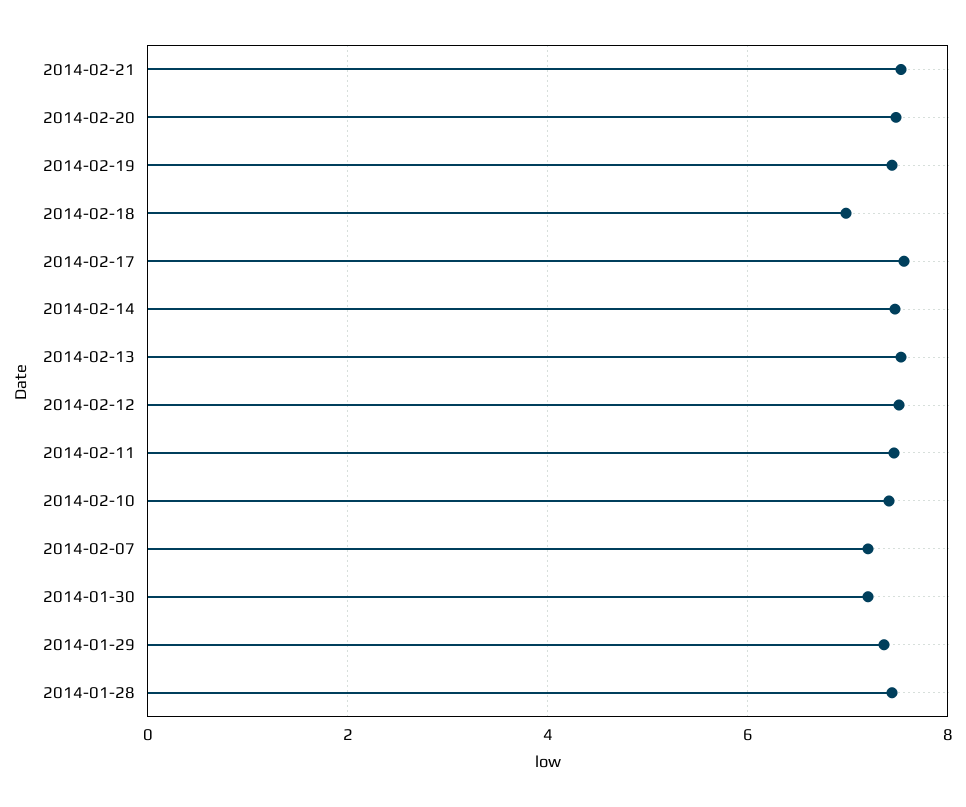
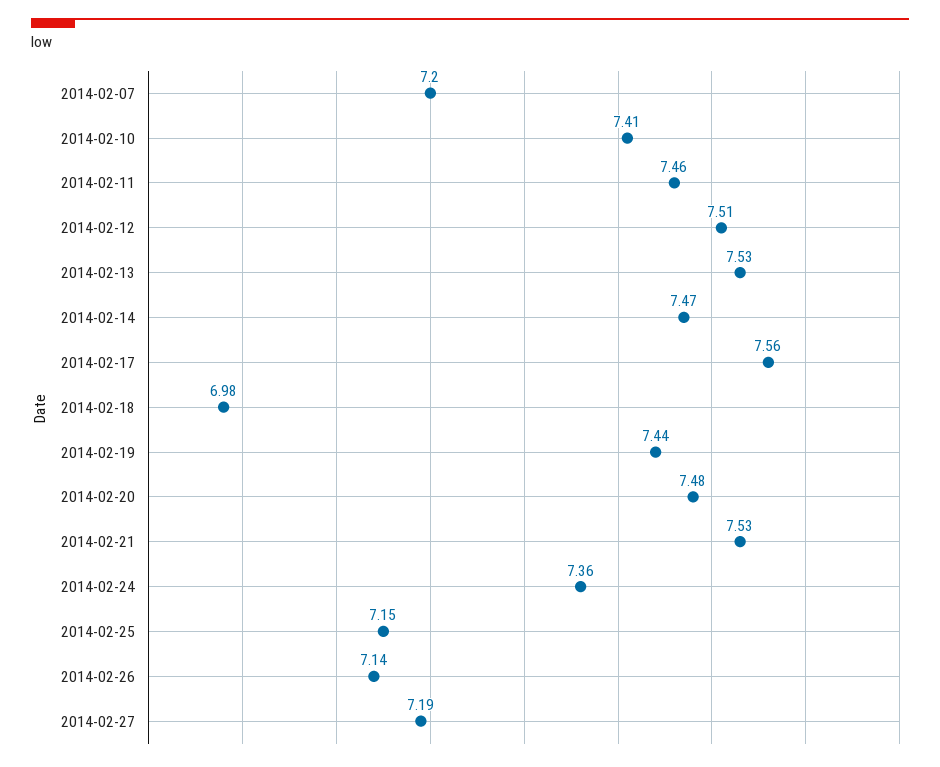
2014-01-30: 7.2 -> none
2014-01-29: 7.4 -> none
2014-01-28: 7.4 -> none
2014-02-24: none -> 7.36
2014-02-25: none -> 7.15
2014-02-26: none -> 7.14
2014-02-27: none -> 7.19

